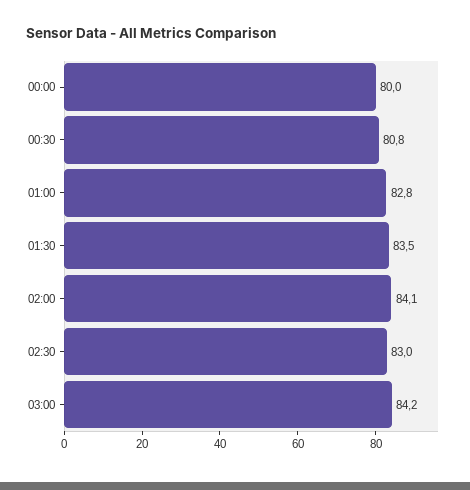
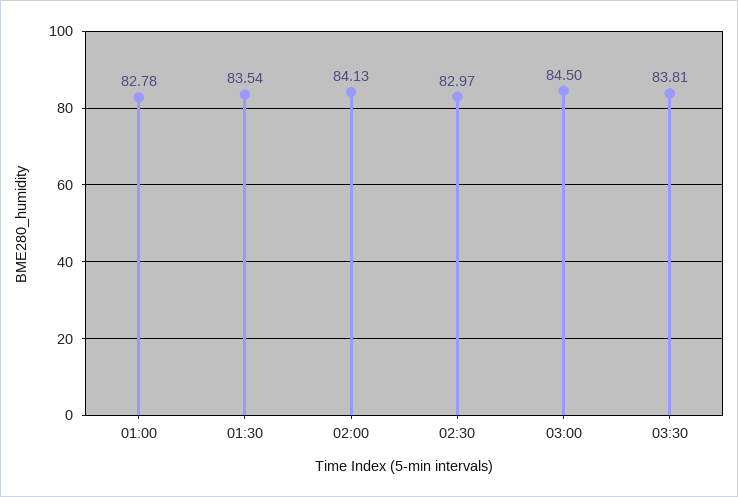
00:00: 80 -> none
00:30: 80.8 -> none
03:00: 84.2 -> 84.5
03:30: none -> 83.81

